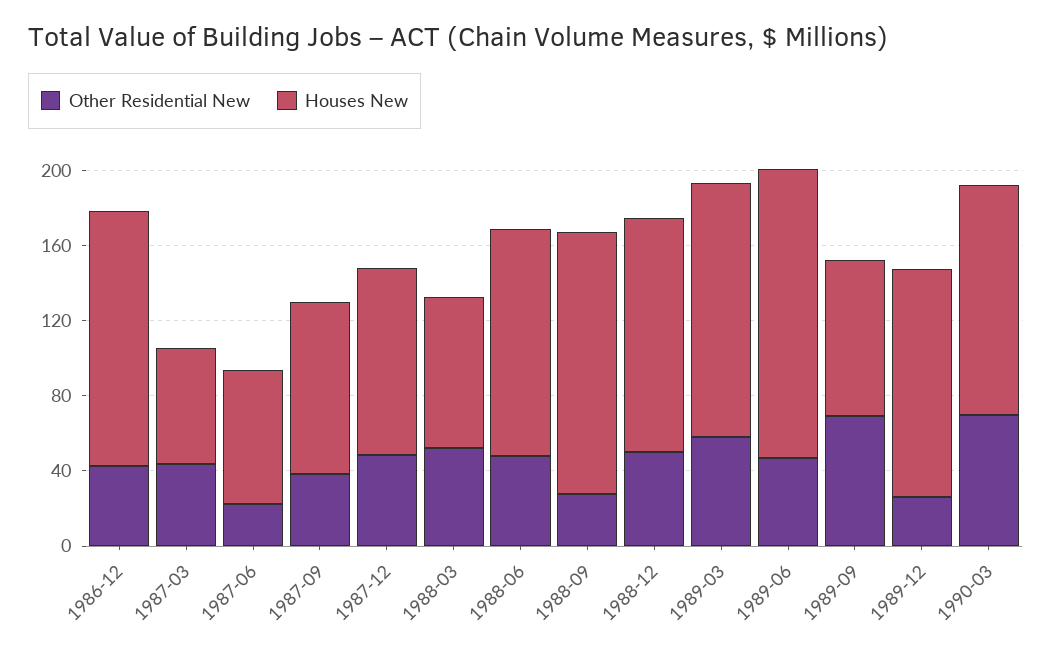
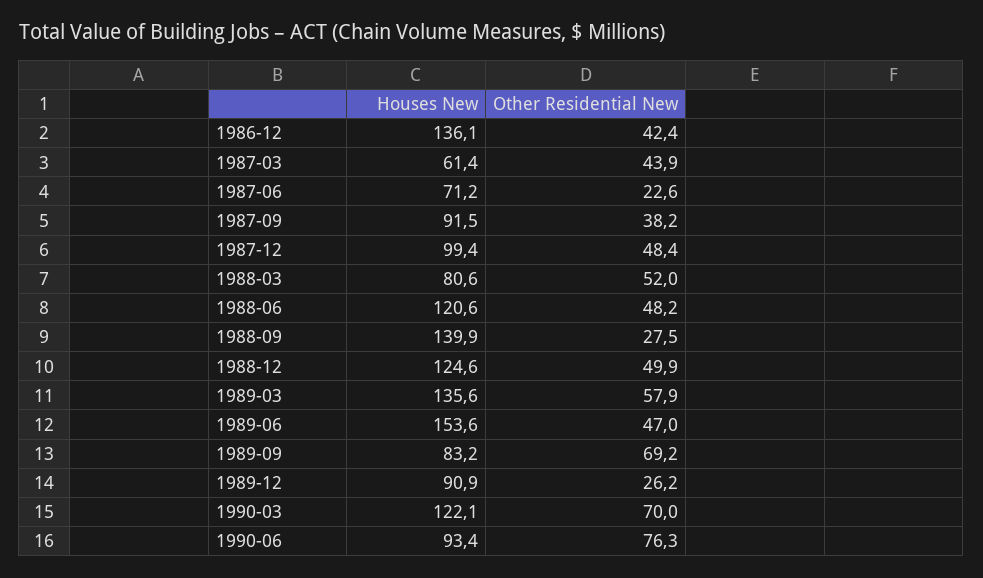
Houses New, 1989-12: 120 -> 90.9
Houses New, 1990-06: none -> 93.4
Other Residential New, 1990-06: none -> 76.3

